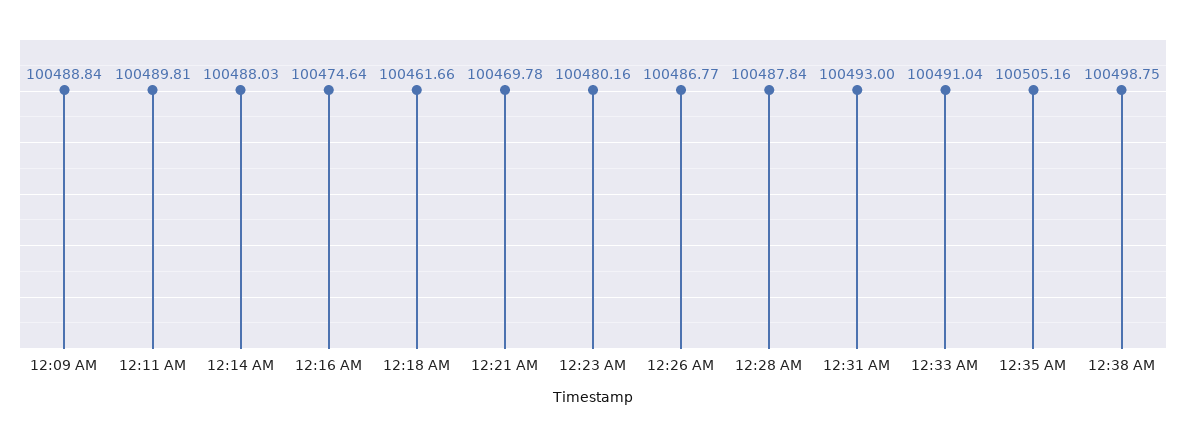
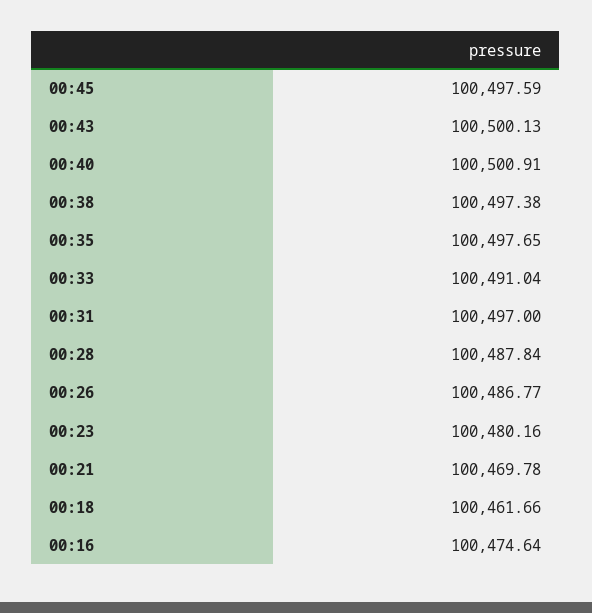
12:09 AM: 100488.84 -> none
12:11 AM: 100489.81 -> none
12:14 AM: 100488.03 -> none
12:31 AM: 100493 -> 100497
12:35 AM: 100505.16 -> 100497.65
12:38 AM: 100498.75 -> 100497.38
00:45: none -> 100497.59
00:43: none -> 100500.13
00:40: none -> 100500.91

